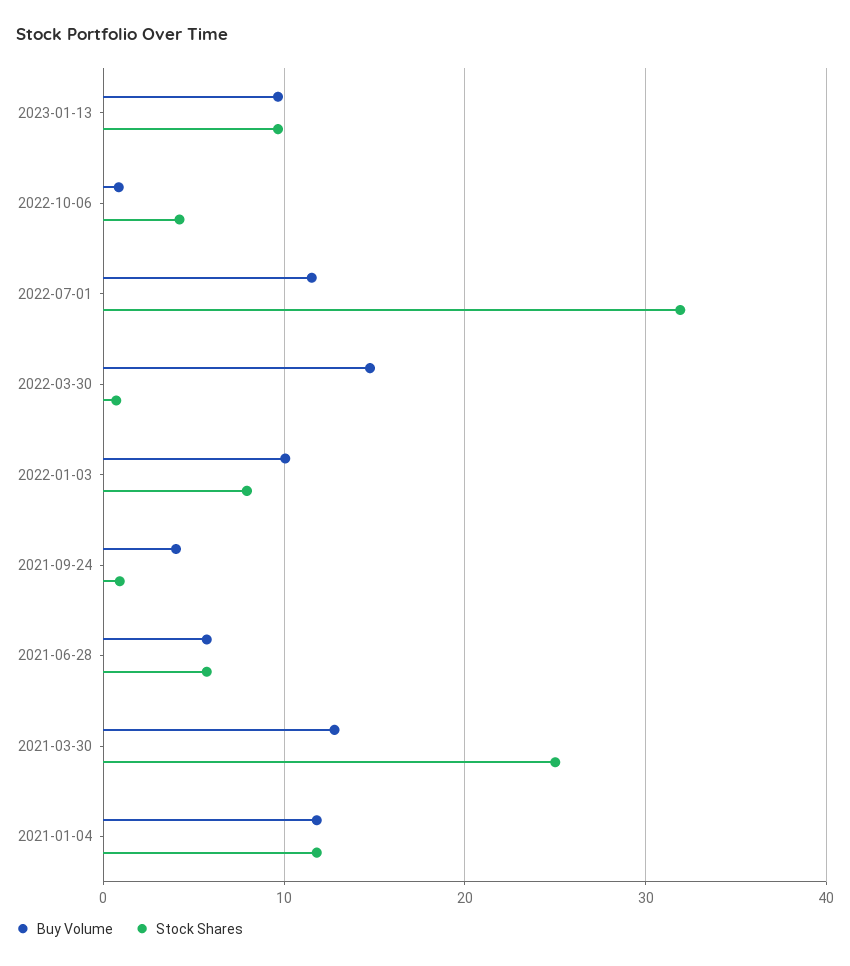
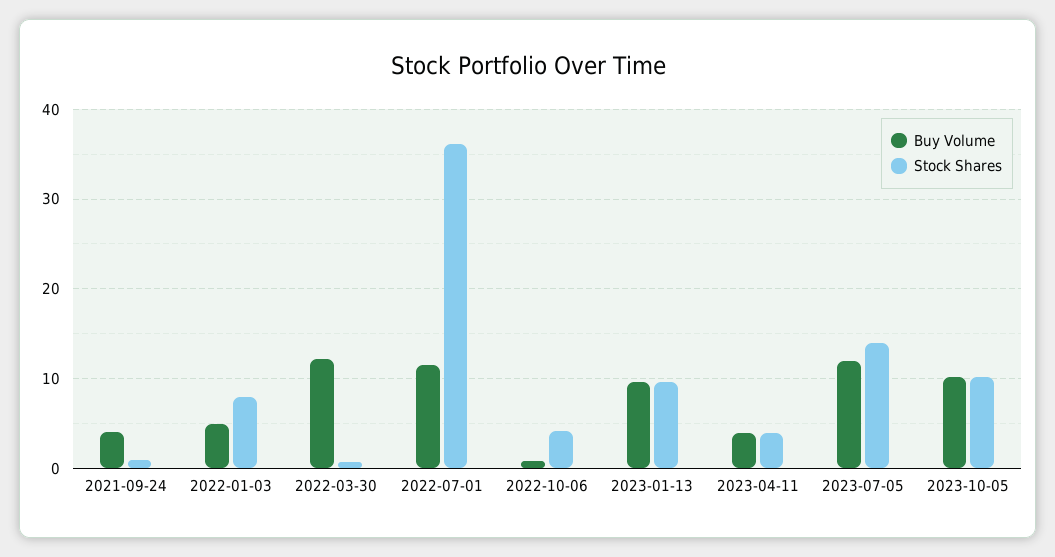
Stock Shares, 2022-07-01: 32 -> 36
Buy Volume, 2022-03-30: 15 -> 12
Buy Volume, 2022-01-03: 10 -> 5
Buy Volume, 2021-06-28: 6 -> none
Stock Shares, 2021-06-28: 6 -> none
Buy Volume, 2021-03-30: 13 -> none
Stock Shares, 2021-03-30: 25 -> none
Buy Volume, 2021-01-04: 12 -> none
Stock Shares, 2021-01-04: 12 -> none
Buy Volume, 2023-04-11: none -> 4
Stock Shares, 2023-04-11: none -> 4
Buy Volume, 2023-07-05: none -> 12
Stock Shares, 2023-07-05: none -> 14
Buy Volume, 2023-10-05: none -> 10
Stock Shares, 2023-10-05: none -> 10

